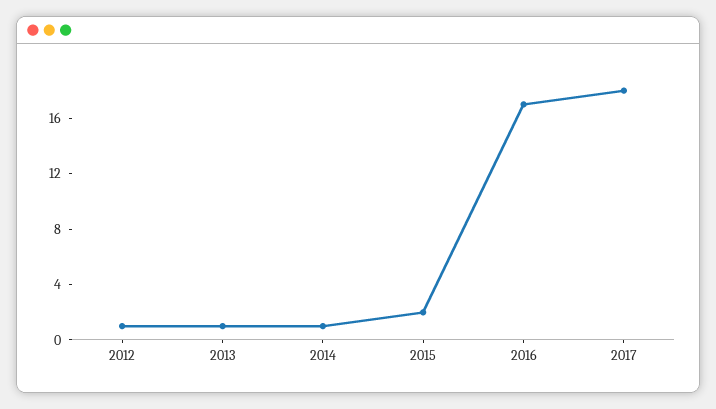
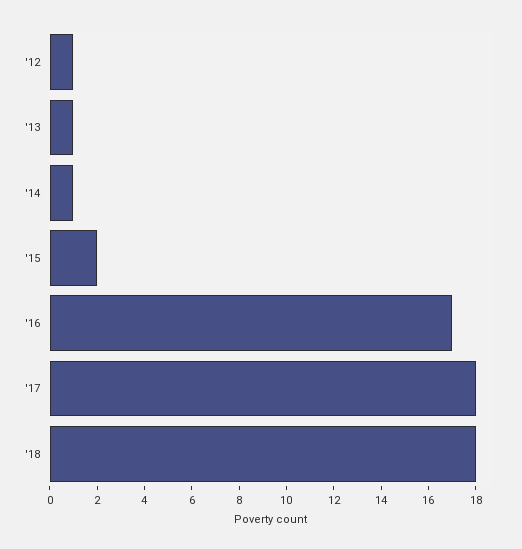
'18: none -> 18

